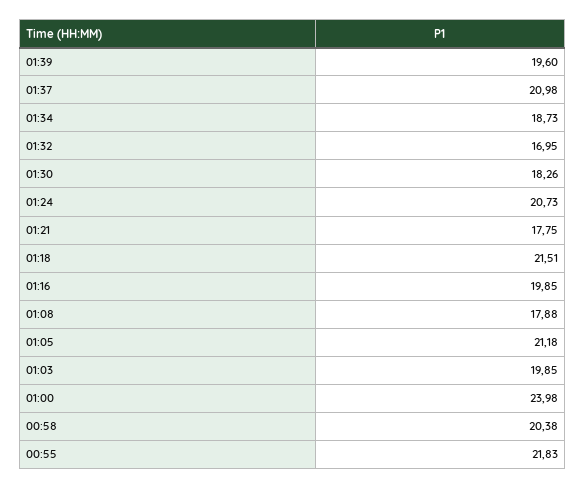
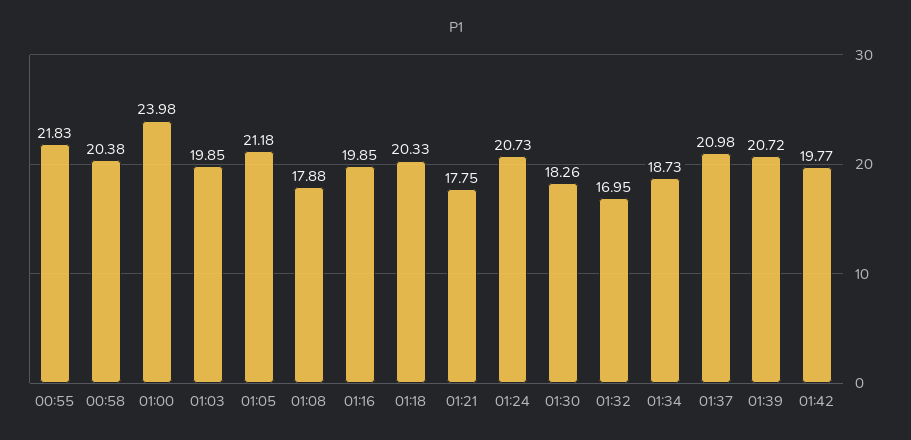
01:39: 19.6 -> 20.72
01:18: 21.51 -> 20.33
01:42: none -> 19.77

